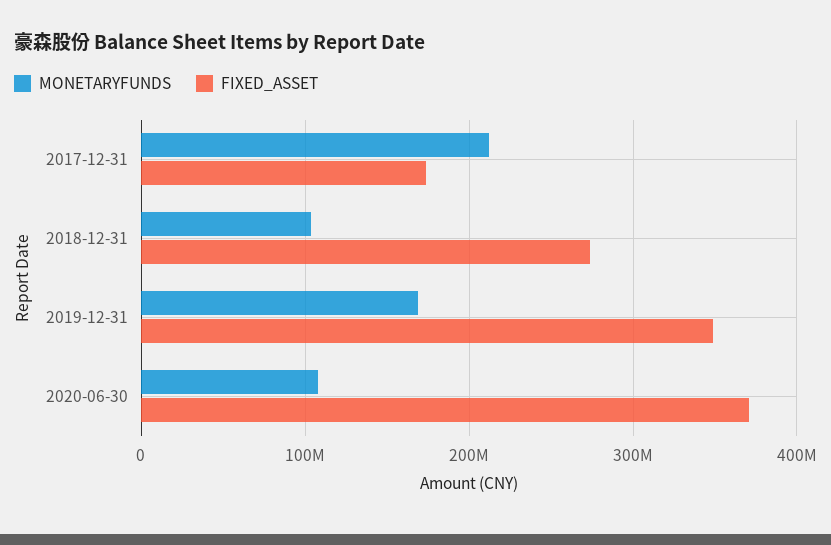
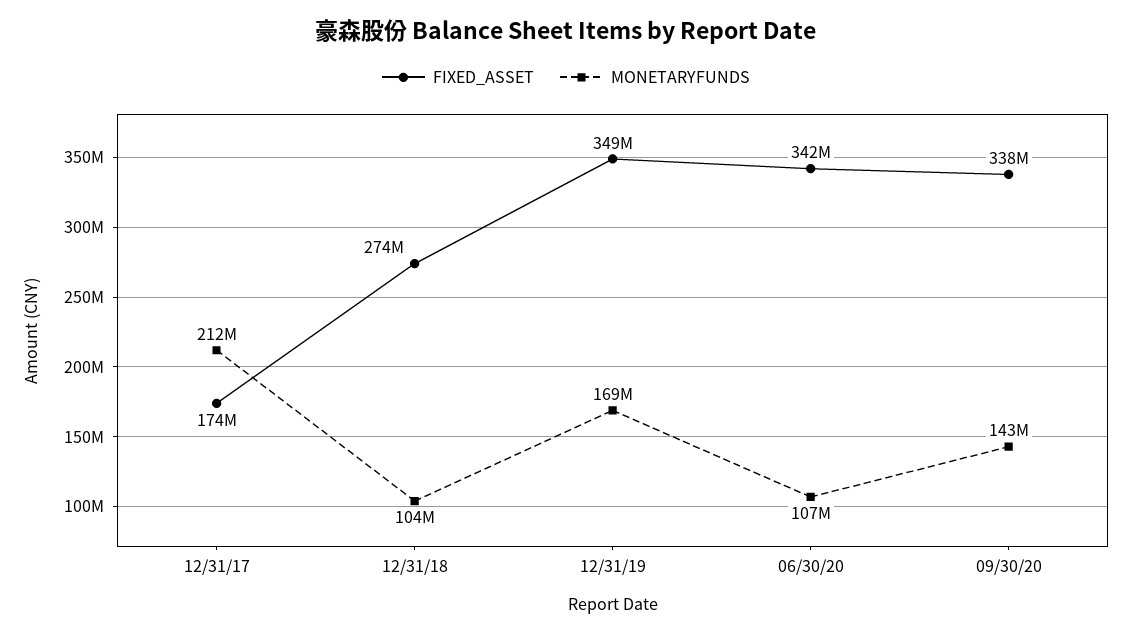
FIXED_ASSET, 2020-06-30: 370000000 -> 342000000
FIXED_ASSET, 09/30/20: none -> 338000000
MONETARYFUNDS, 09/30/20: none -> 143000000

